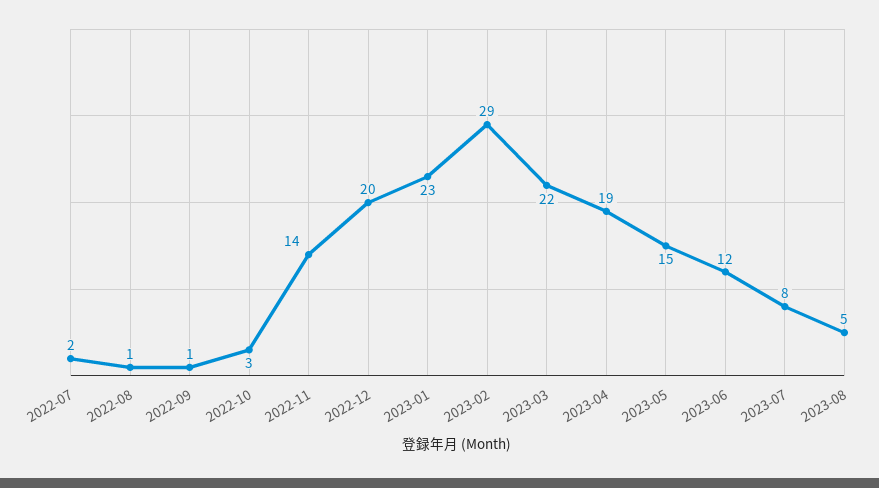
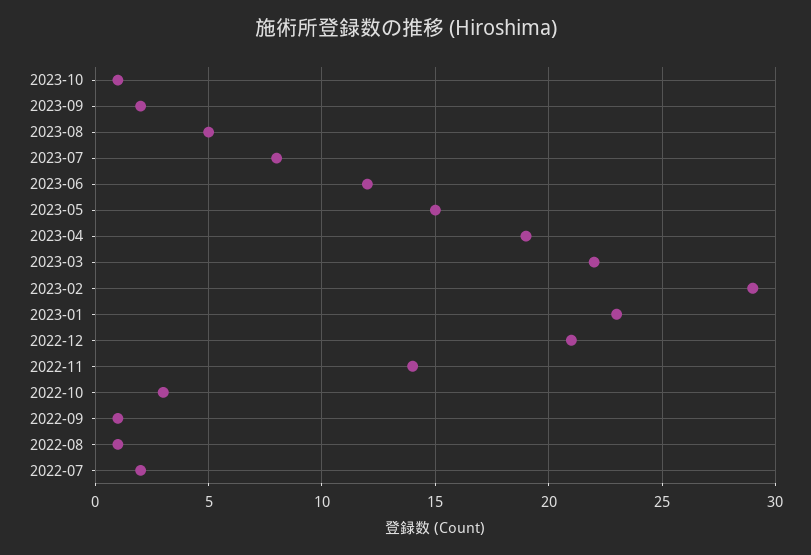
2022-12: 20 -> 21
2023-10: none -> 1
2023-09: none -> 2

